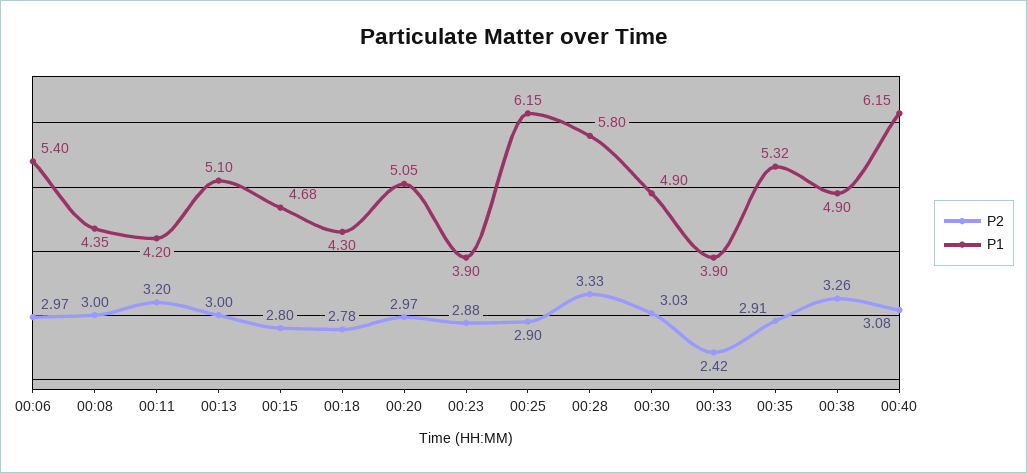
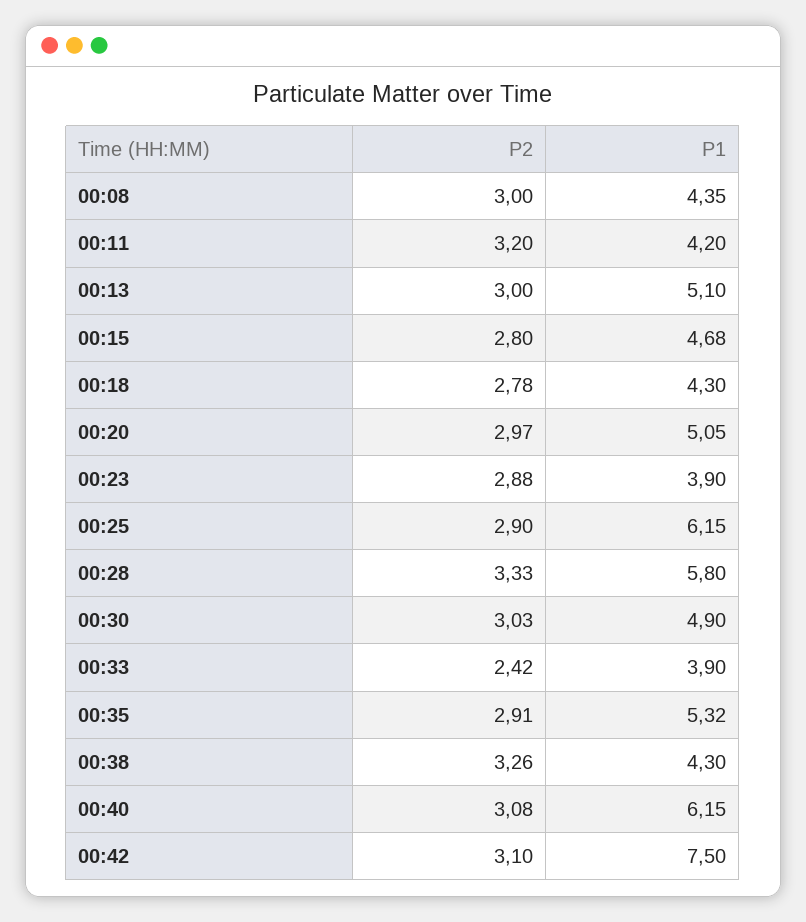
P2, 00:06: 2.97 -> none
P1, 00:06: 5.4 -> none
P1, 00:38: 4.9 -> 4.3
P2, 00:42: none -> 3.1
P1, 00:42: none -> 7.5

